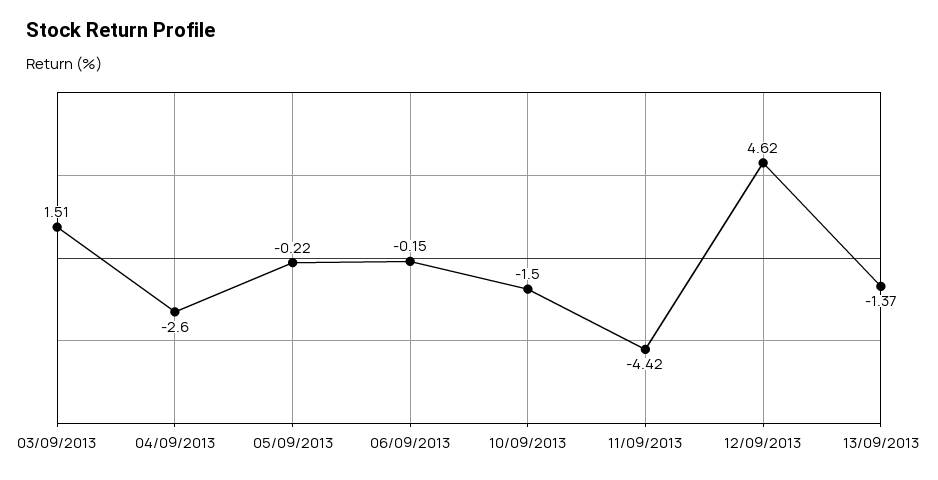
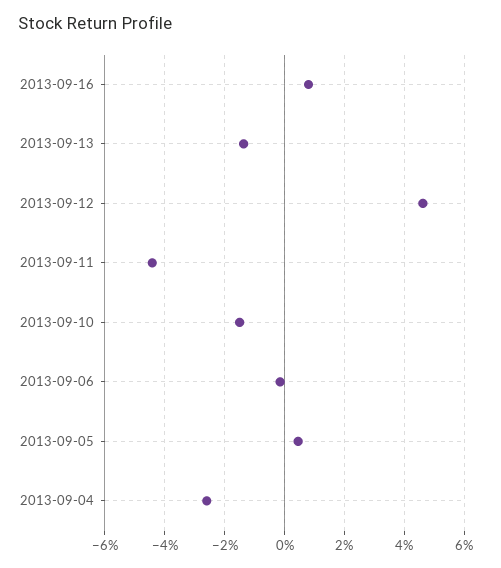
03/09/2013: 1.51 -> none
05/09/2013: -0.22 -> 0.5
2013-09-16: none -> 0.75

